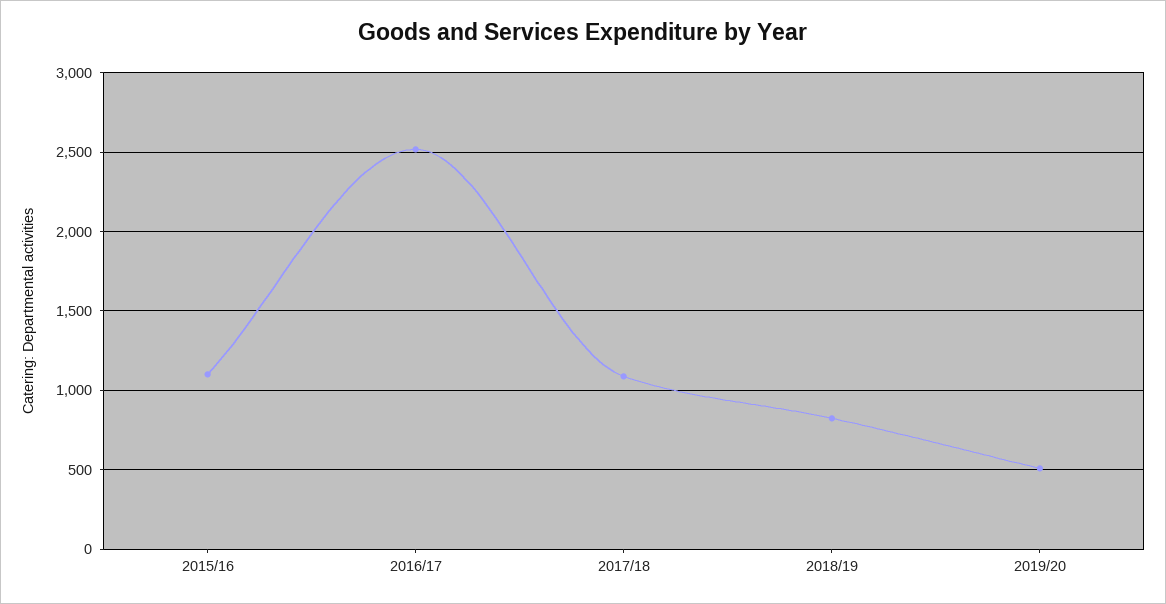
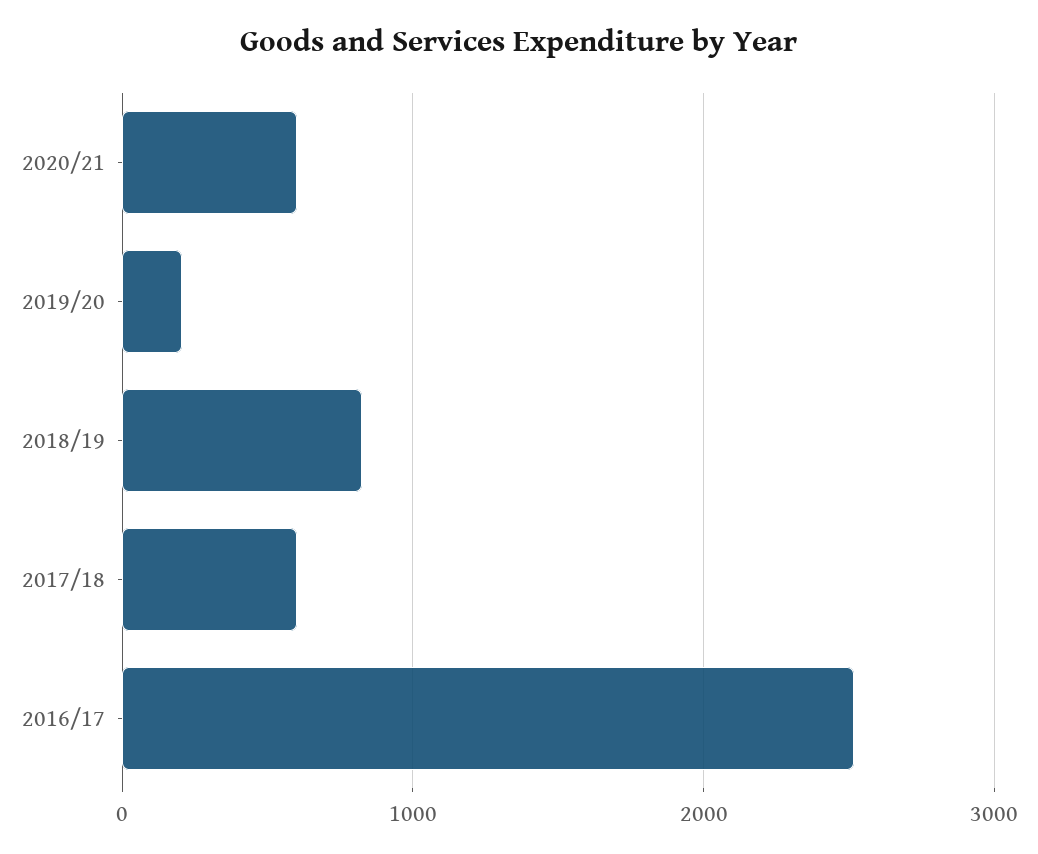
2015/16: 1100 -> none
2017/18: 1100 -> 600
2019/20: 500 -> 200
2020/21: none -> 600

